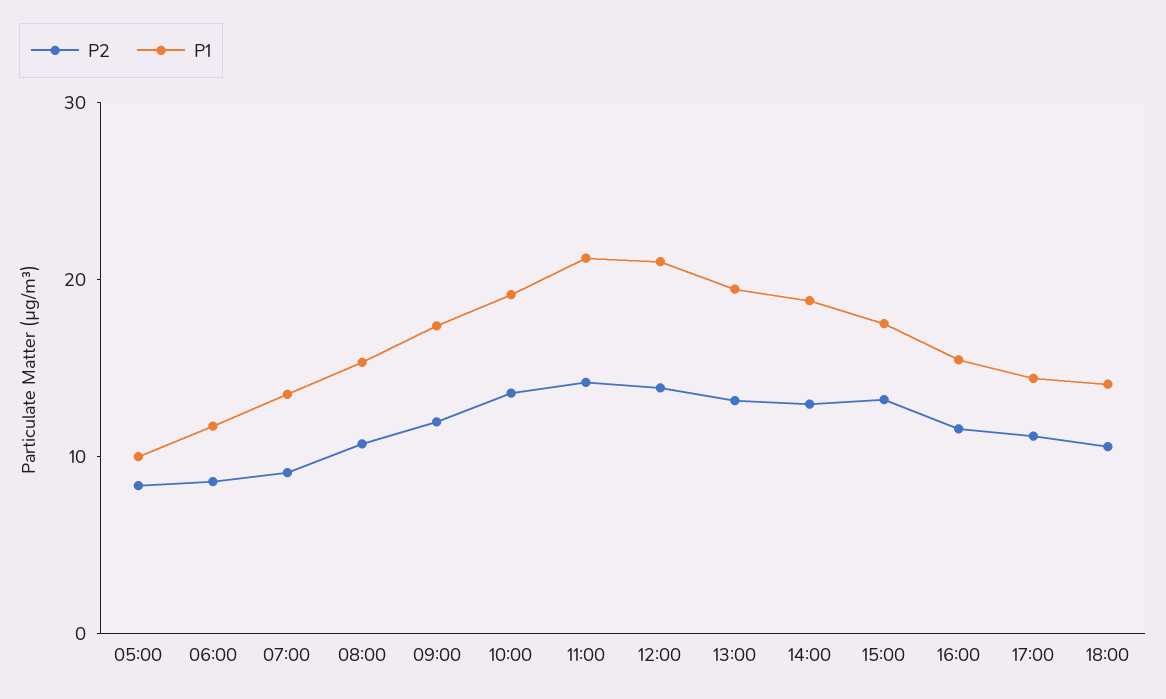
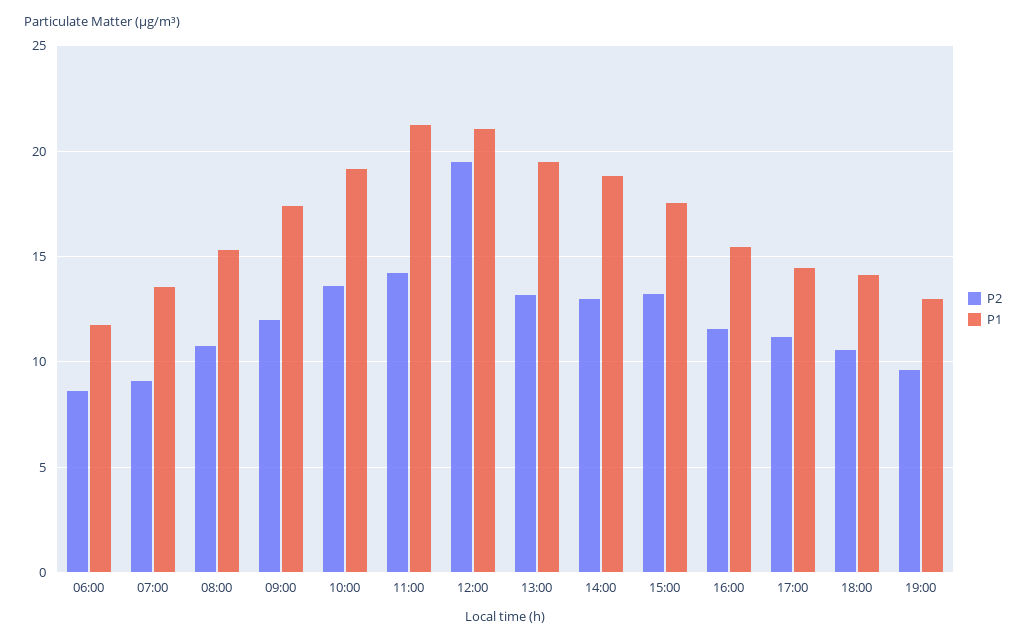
P2, 05:00: 8 -> none
P1, 05:00: 10 -> none
P2, 12:00: 14 -> 19.5
P2, 19:00: none -> 9.5
P1, 19:00: none -> 13

